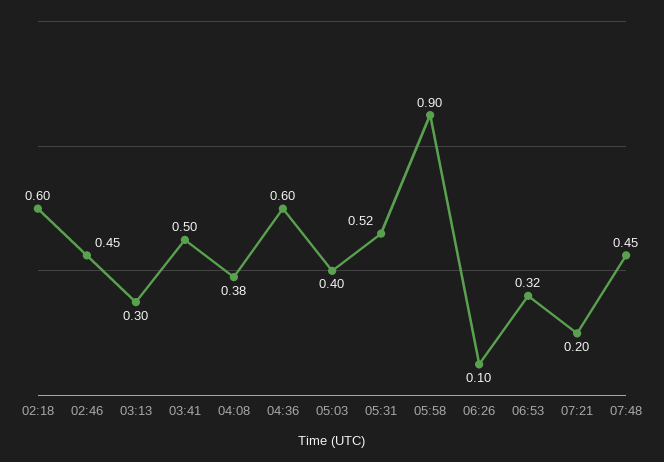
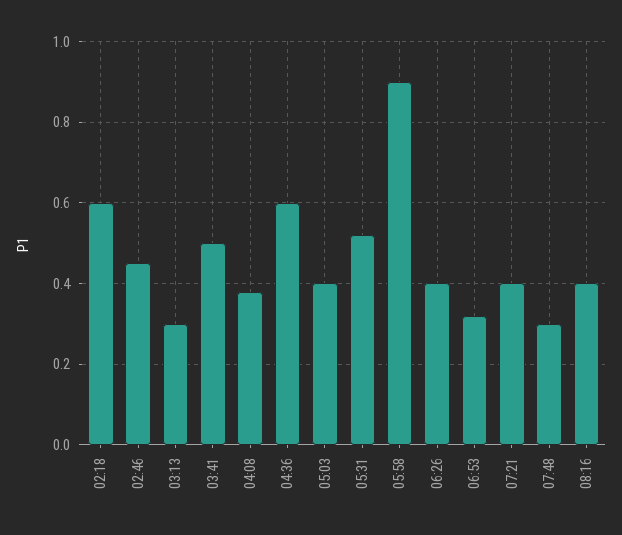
06:26: 0.1 -> 0.4
07:21: 0.2 -> 0.4
07:48: 0.45 -> 0.3
08:16: none -> 0.4

